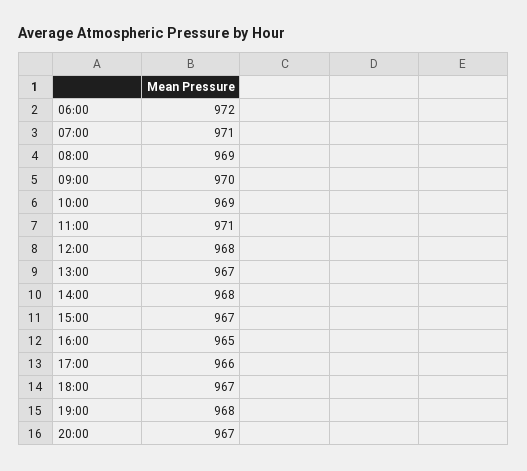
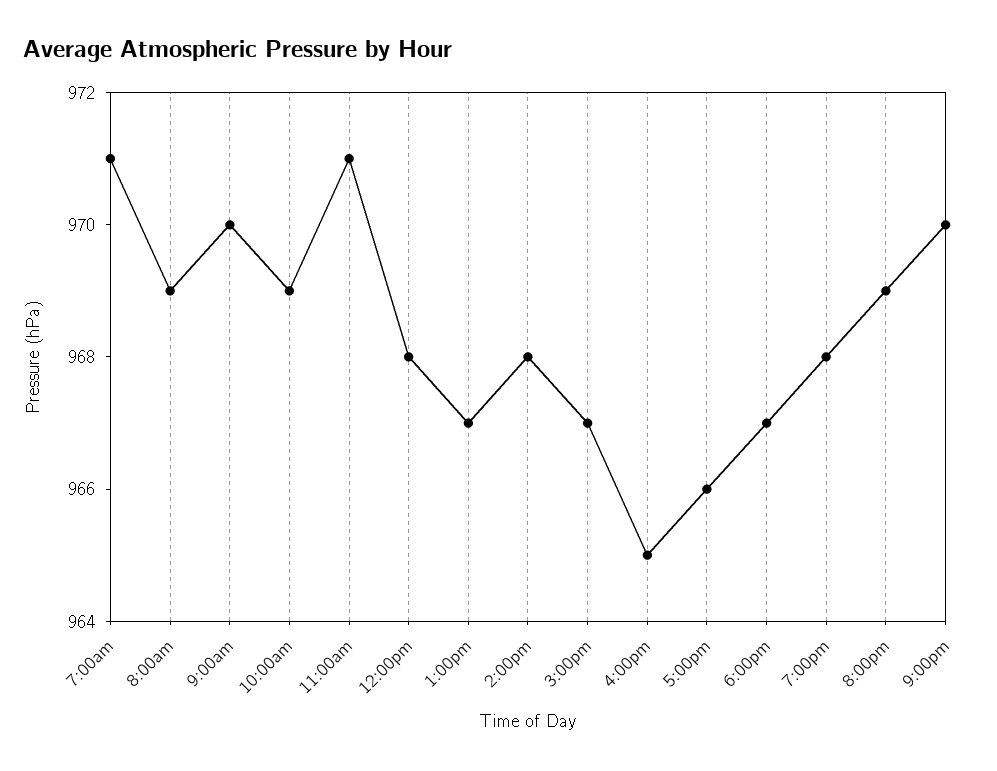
06:00: 972 -> none
20:00: 967 -> 969
9:00pm: none -> 970

